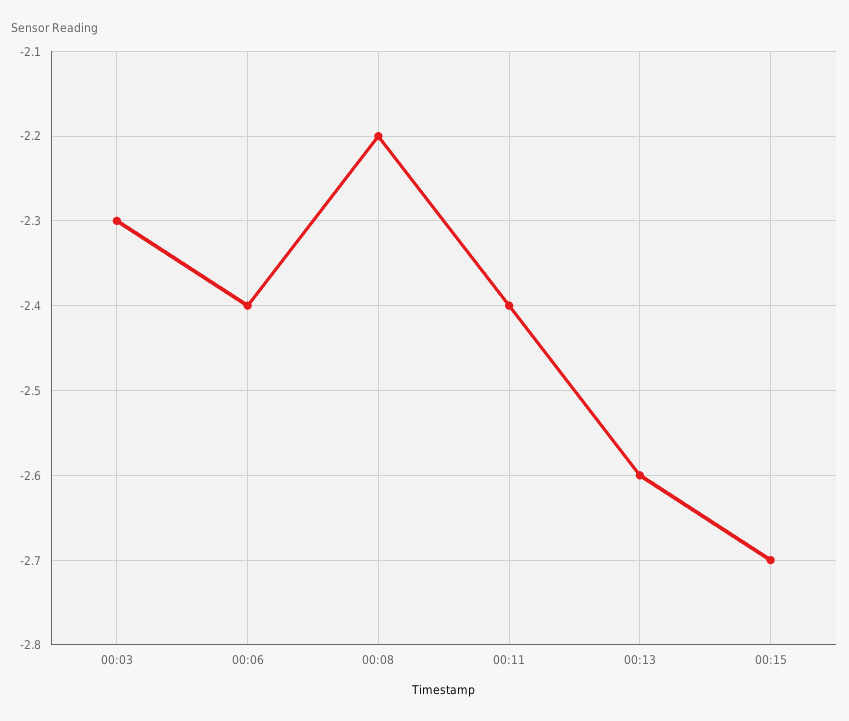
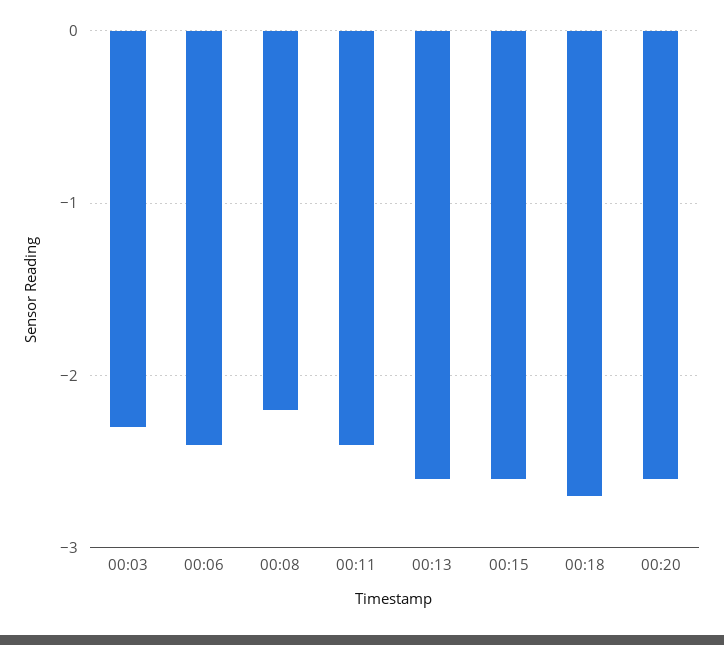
00:15: -2.7 -> -2.6
00:18: none -> -2.7
00:20: none -> -2.6

